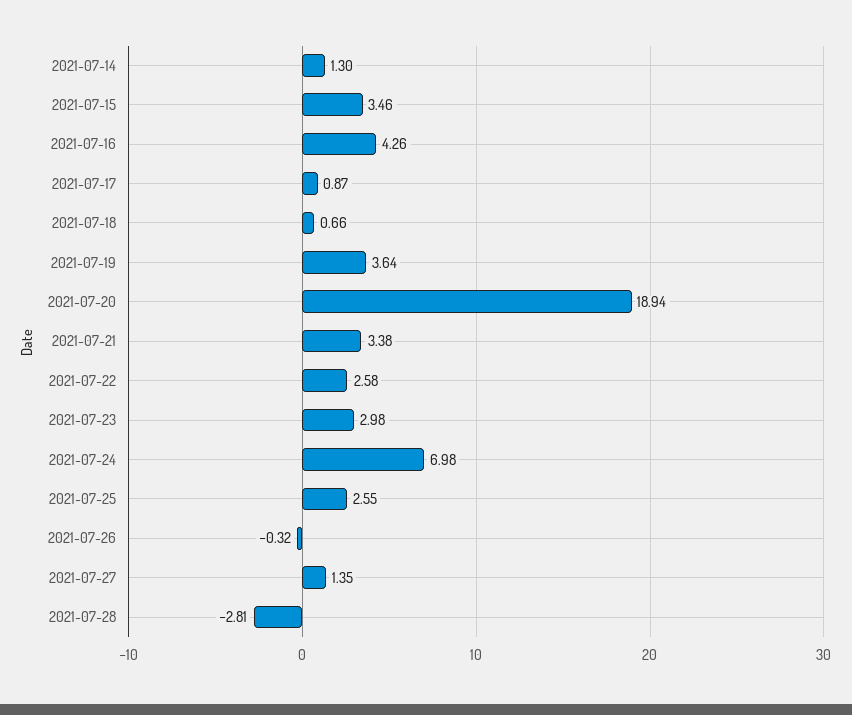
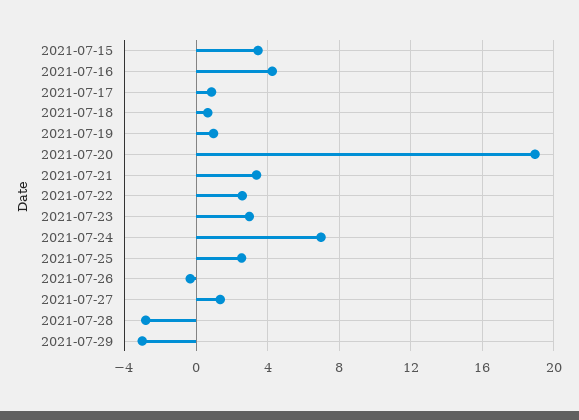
2021-07-14: 1.3 -> none
2021-07-19: 3.64 -> 1
2021-07-29: none -> -3

